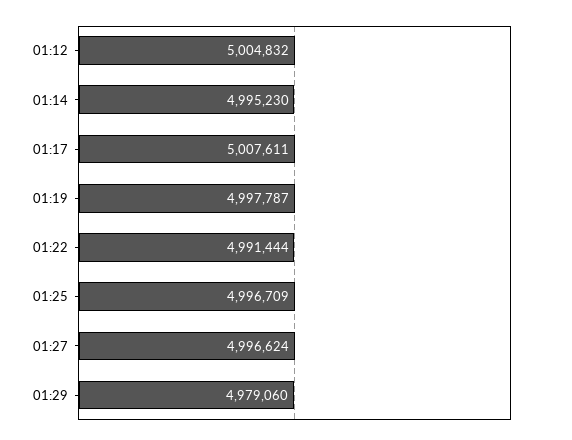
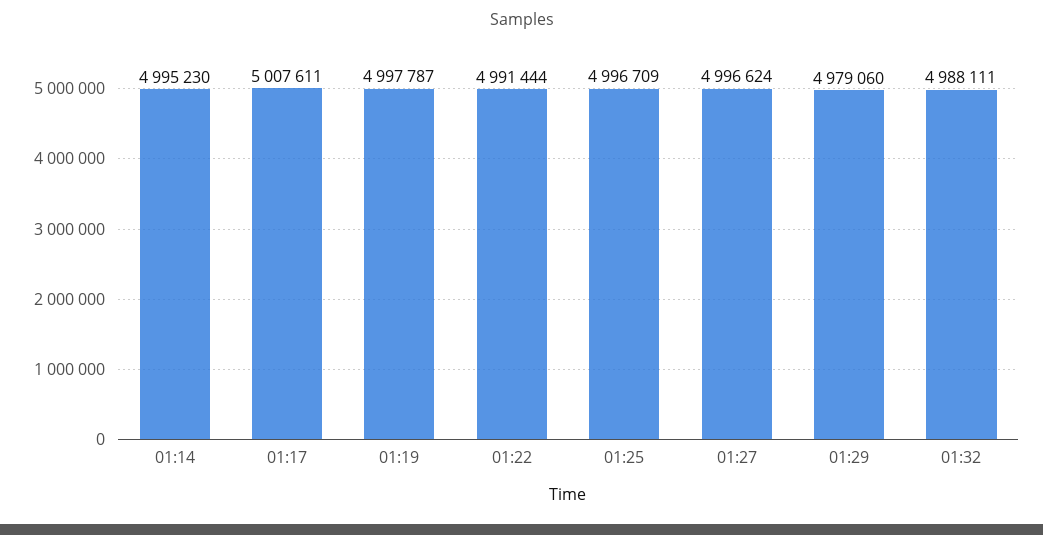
01:12: 5004832 -> none
01:32: none -> 4988111

